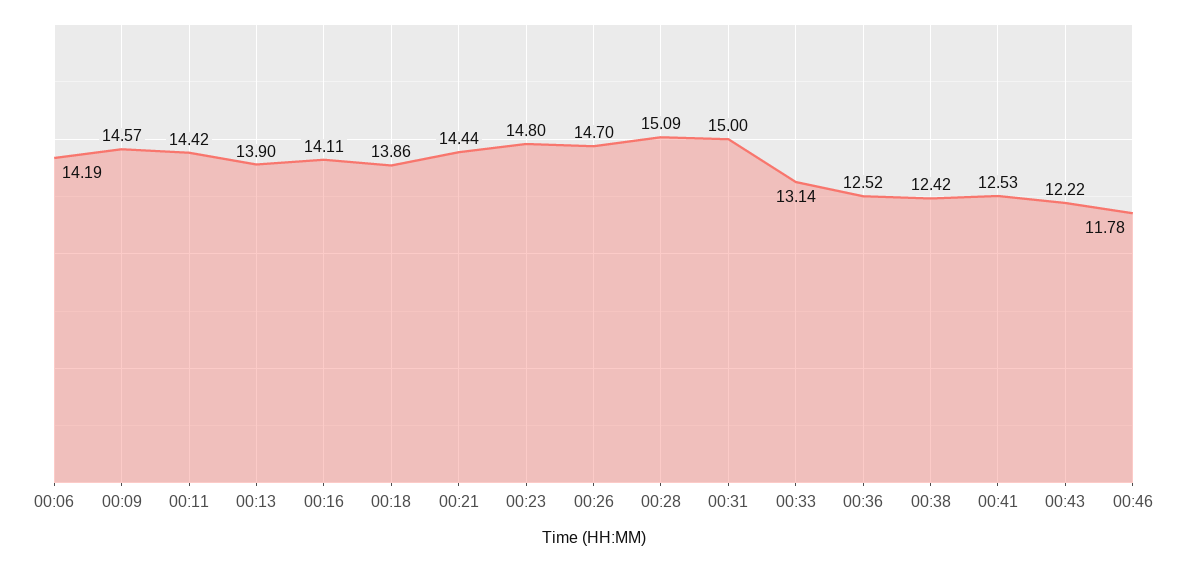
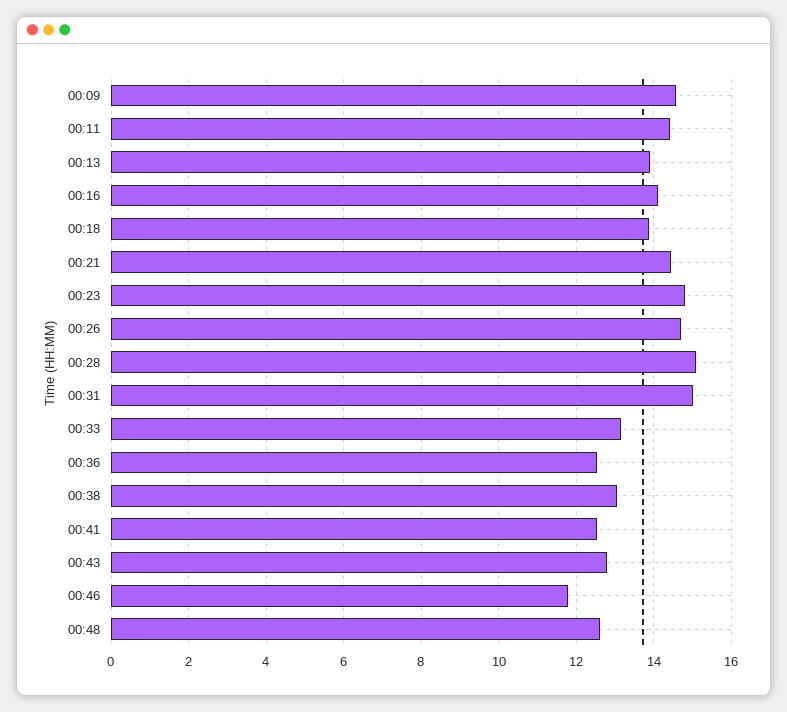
00:06: 14.19 -> none
00:38: 12.42 -> 13
00:43: 12.22 -> 12.8
00:48: none -> 12.6

